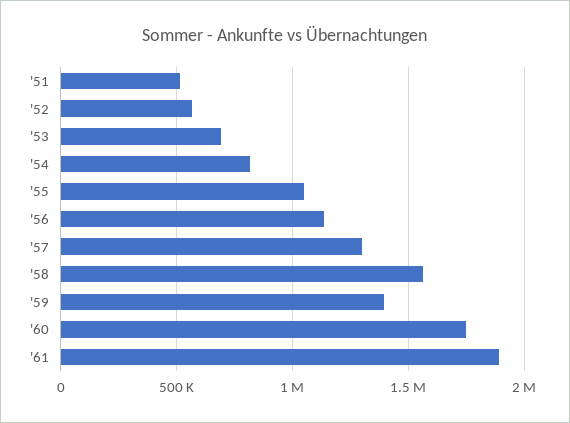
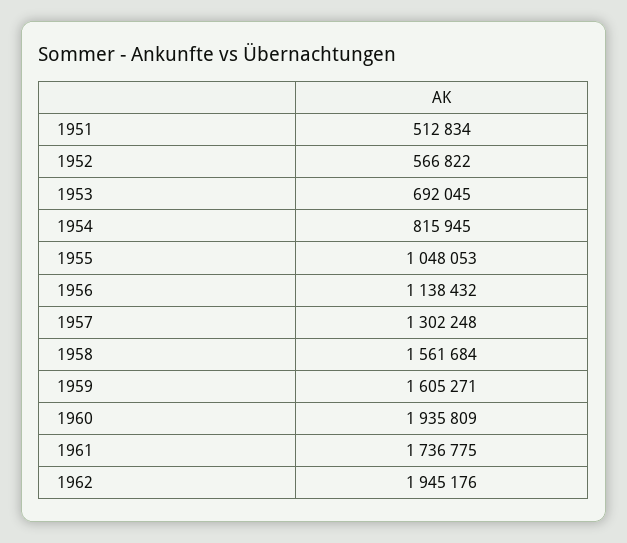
'59: 1400000 -> 1605271
'60: 1750000 -> 1935809
'61: 1900000 -> 1736775
1962: none -> 1945176

